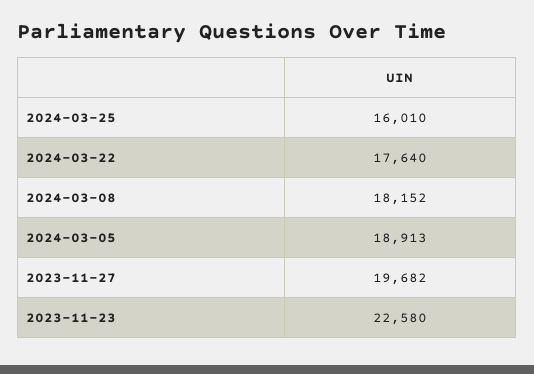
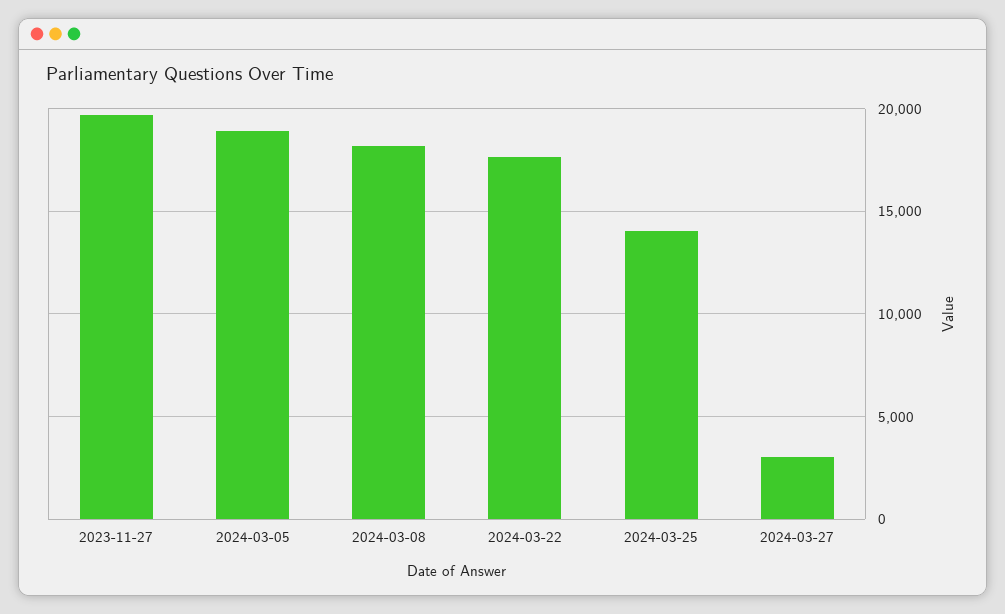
2024-03-25: 16010 -> 14000
2023-11-23: 22580 -> none
2024-03-27: none -> 3000

